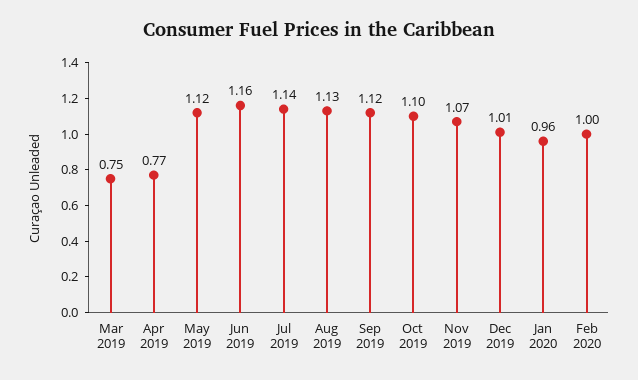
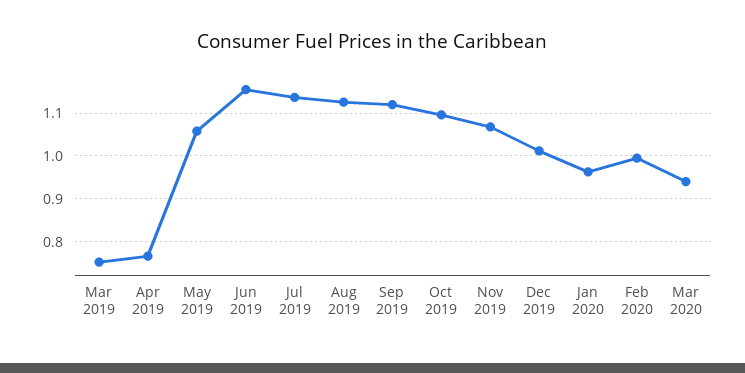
May 2019: 1.12 -> 1.06
Mar 2020: none -> 0.94

